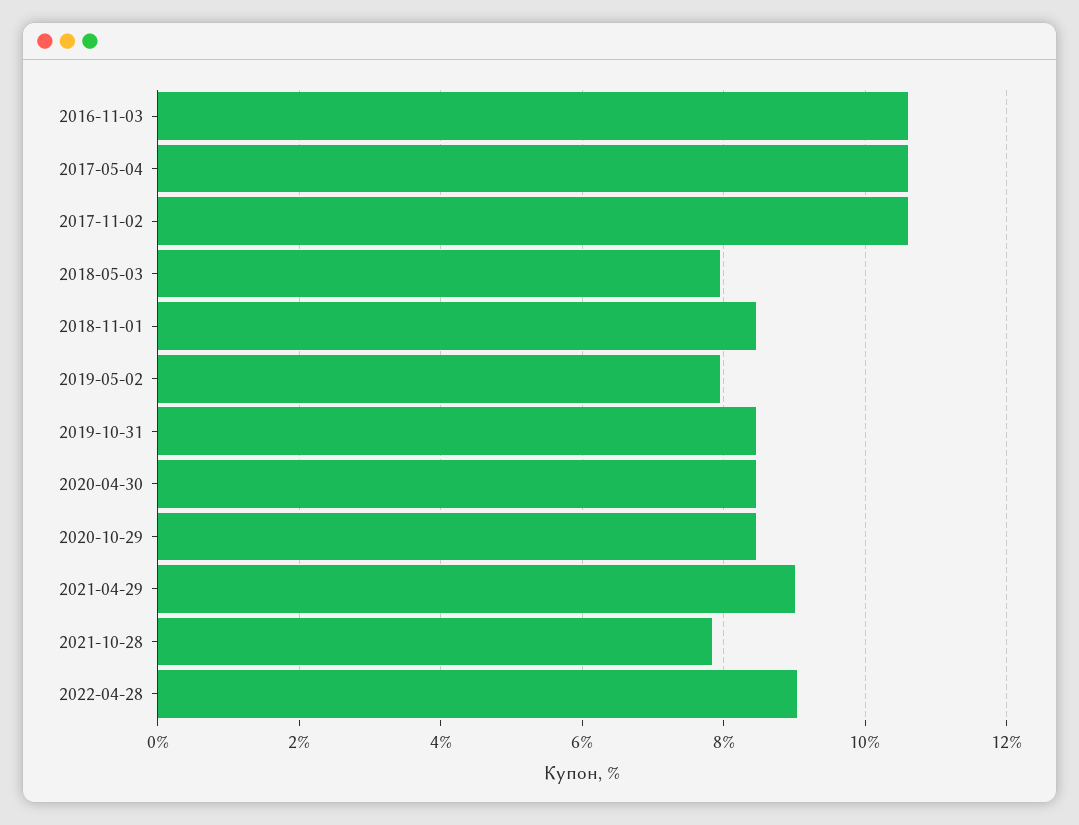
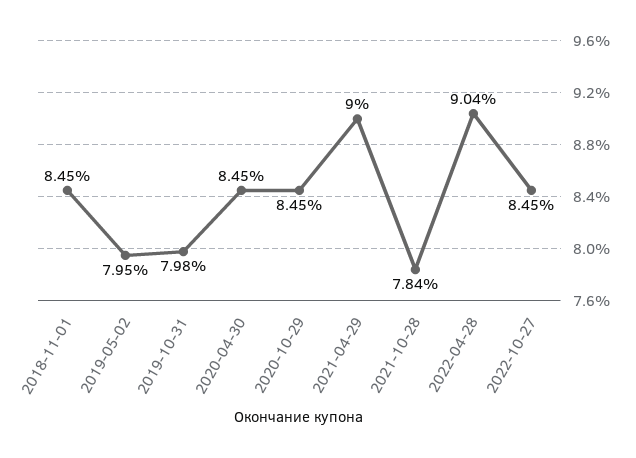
2016-11-03: 10.6 -> none
2017-05-04: 10.6 -> none
2017-11-02: 10.6 -> none
2018-05-03: 8 -> none
2019-10-31: 8.4 -> 7.98
2022-10-27: none -> 8.45

